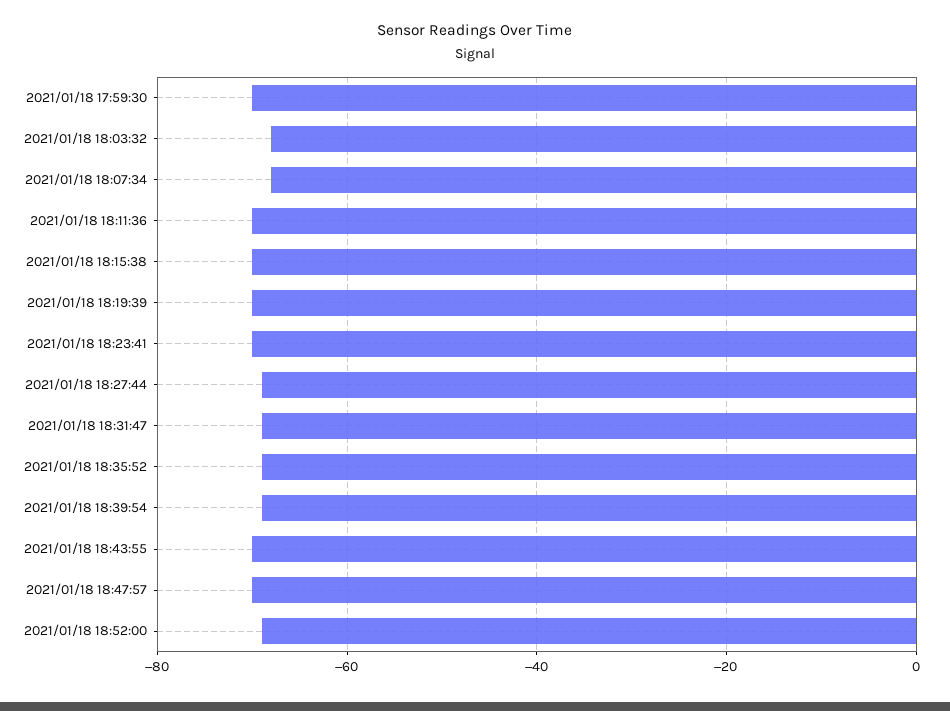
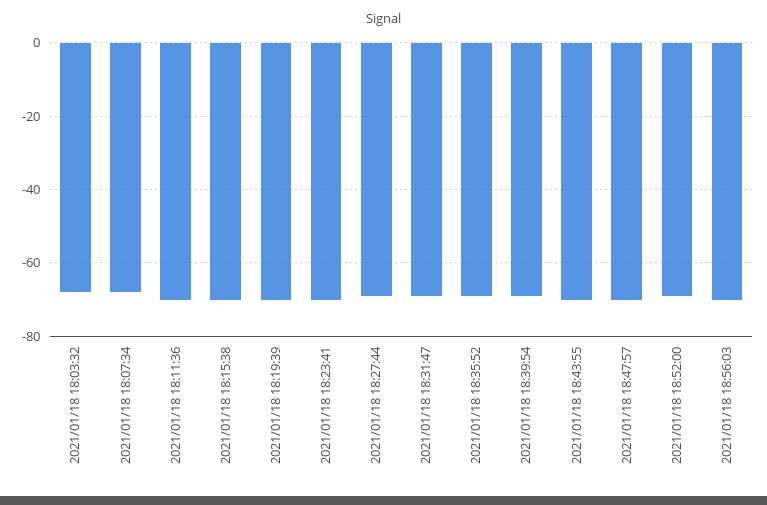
2021/01/18 17:59:30: -70 -> none
2021/01/18 18:56:03: none -> -70

